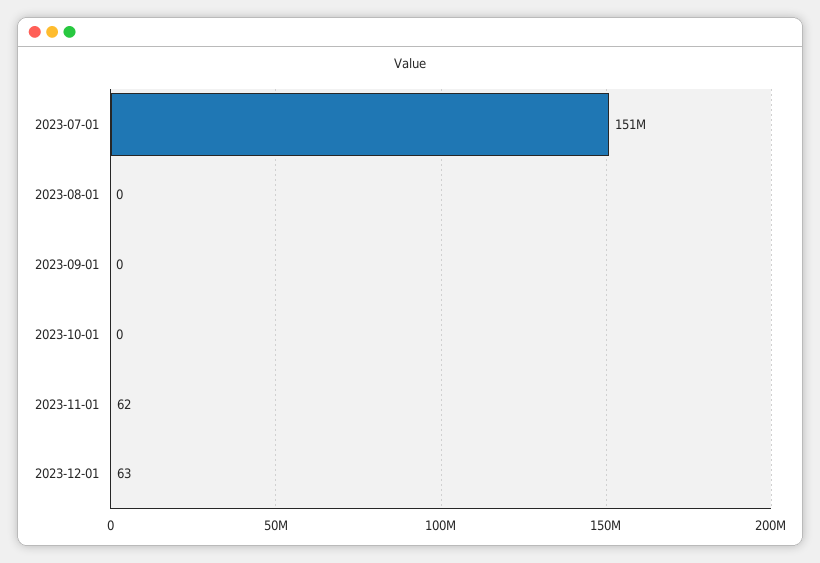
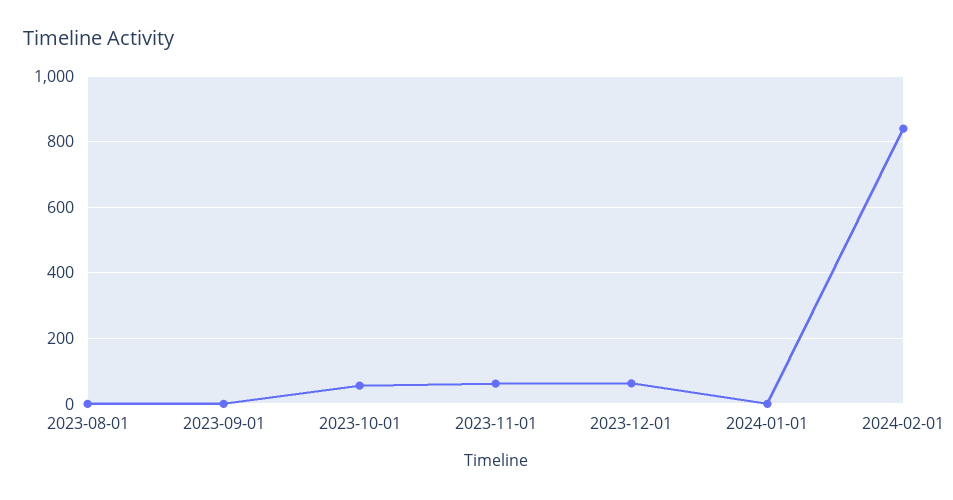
2023-07-01: 151000000 -> none
2023-10-01: 0 -> 60
2024-01-01: none -> 0
2024-02-01: none -> 840

